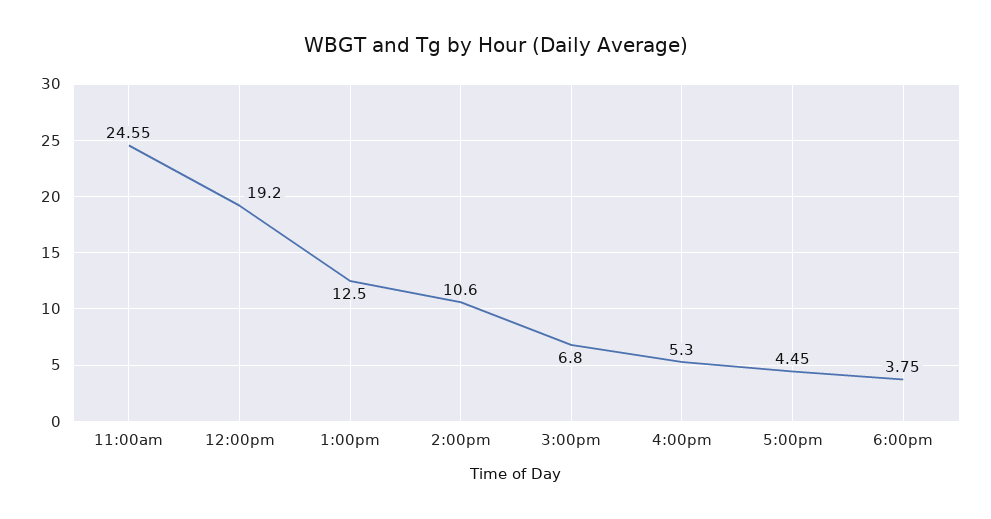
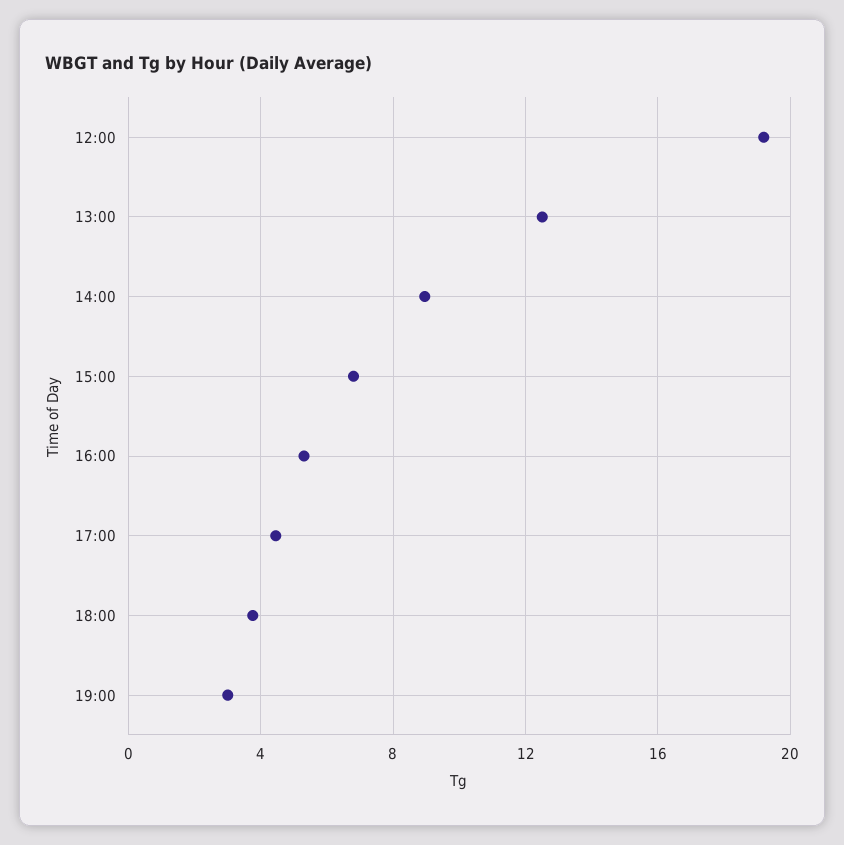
11:00am: 24.55 -> none
2:00pm: 10.6 -> 9
19:00: none -> 3

